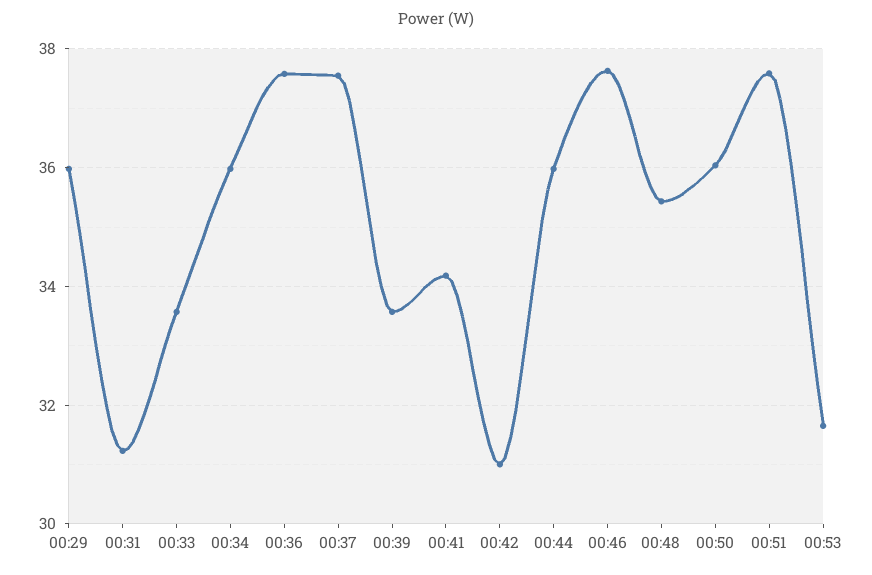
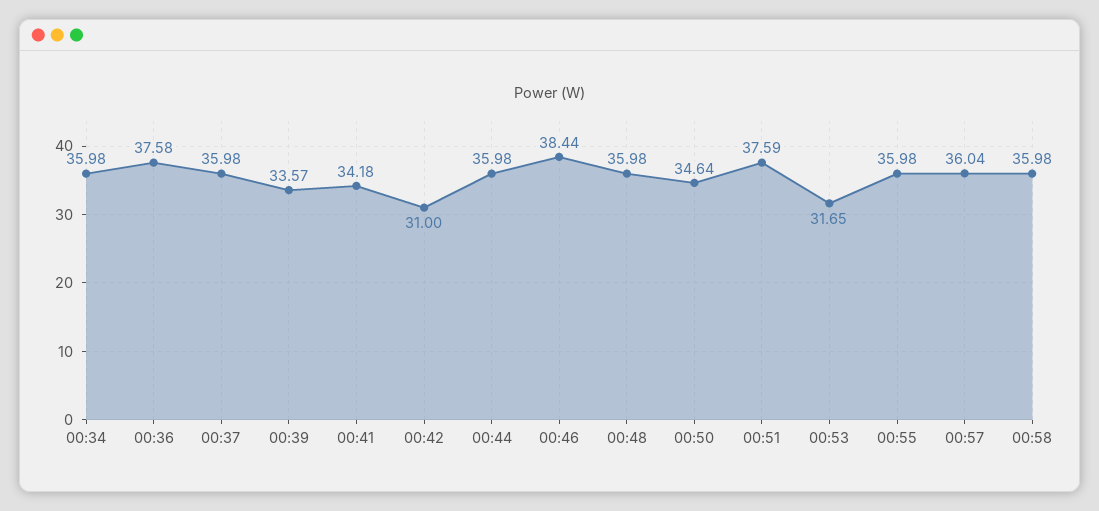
00:29: 36 -> none
00:31: 31.2 -> none
00:33: 33.6 -> none
00:37: 37.6 -> 35.98
00:46: 37.6 -> 38.44
00:48: 35.4 -> 35.98
00:50: 36 -> 34.64
00:55: none -> 35.98
00:57: none -> 36.04
00:58: none -> 35.98

